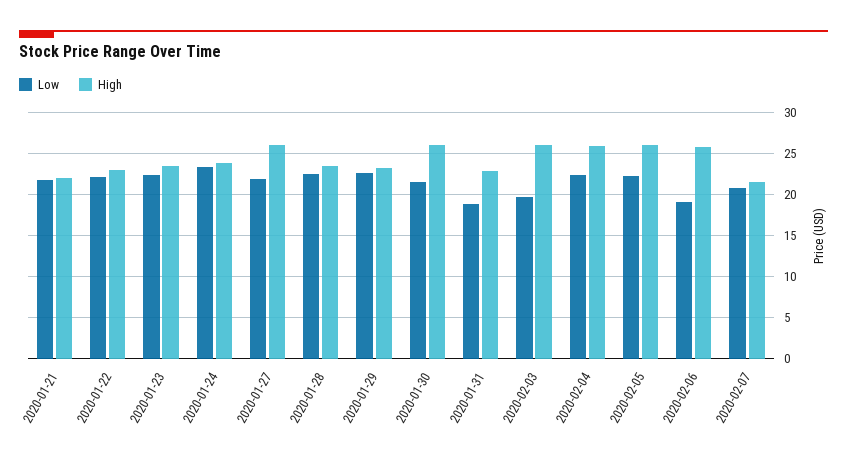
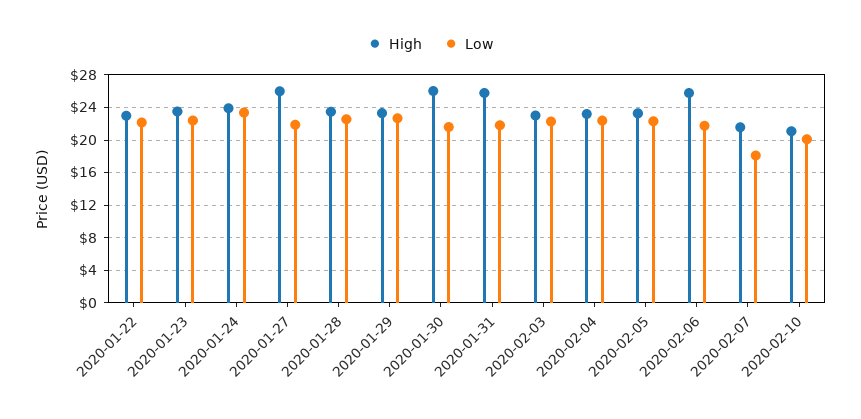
Low, 2020-01-21: 22 -> none
High, 2020-01-21: 22 -> none
Low, 2020-01-31: 19 -> 22
High, 2020-01-31: 23 -> 26
Low, 2020-02-03: 20 -> 22
High, 2020-02-03: 26 -> 23
High, 2020-02-04: 26 -> 23
High, 2020-02-05: 26 -> 23
Low, 2020-02-06: 19 -> 22
Low, 2020-02-07: 21 -> 18
High, 2020-02-10: none -> 21
Low, 2020-02-10: none -> 20

